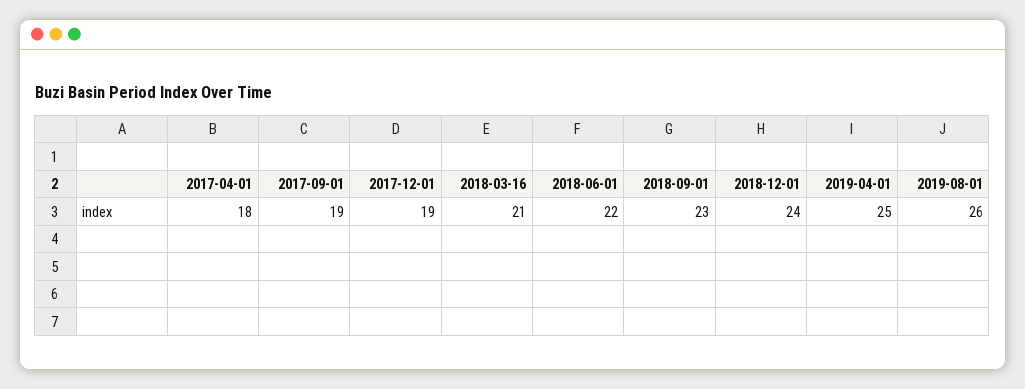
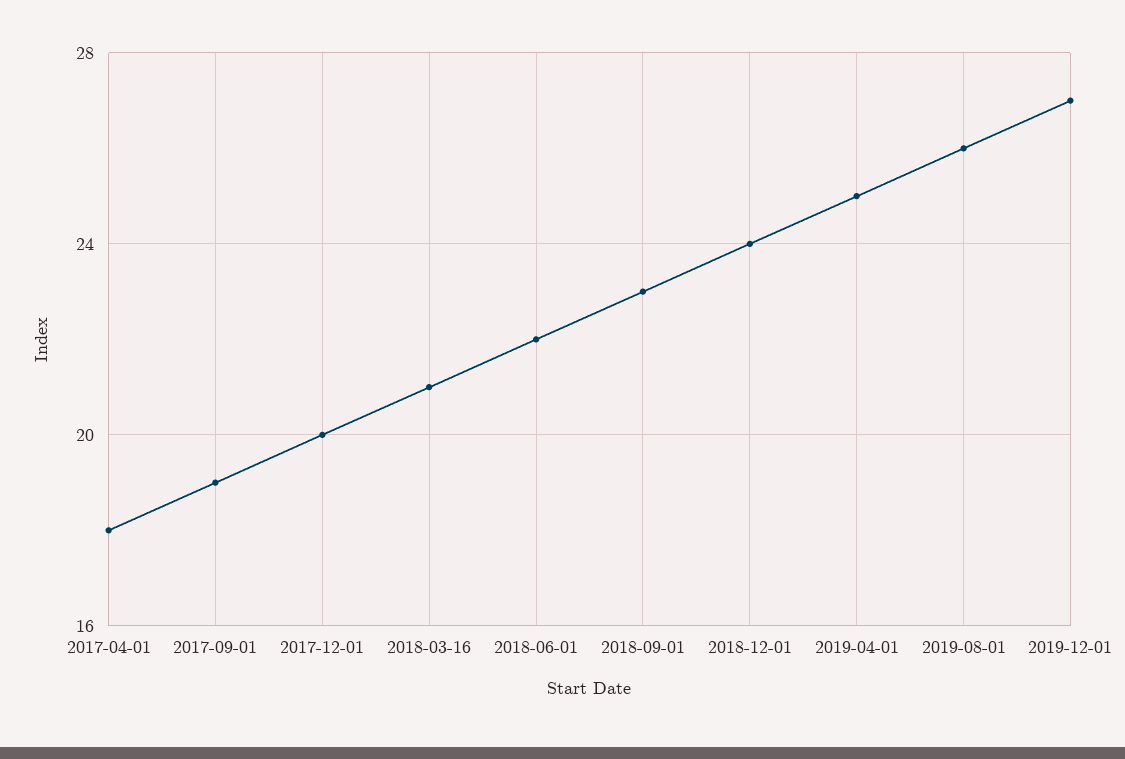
2017-12-01: 19 -> 20
2019-12-01: none -> 27

